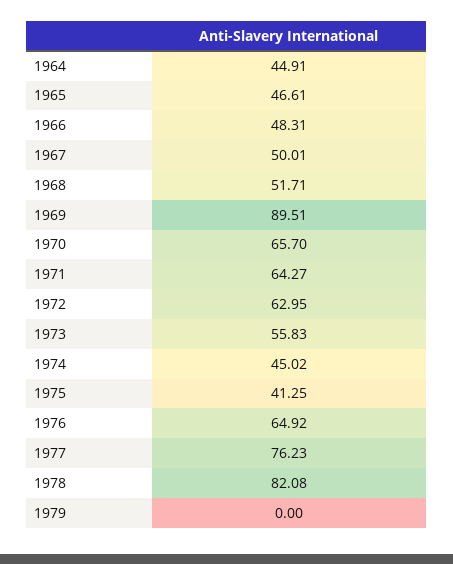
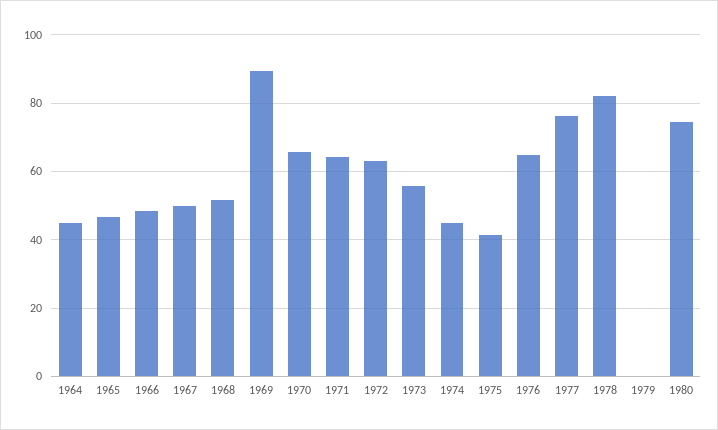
1980: none -> 74

